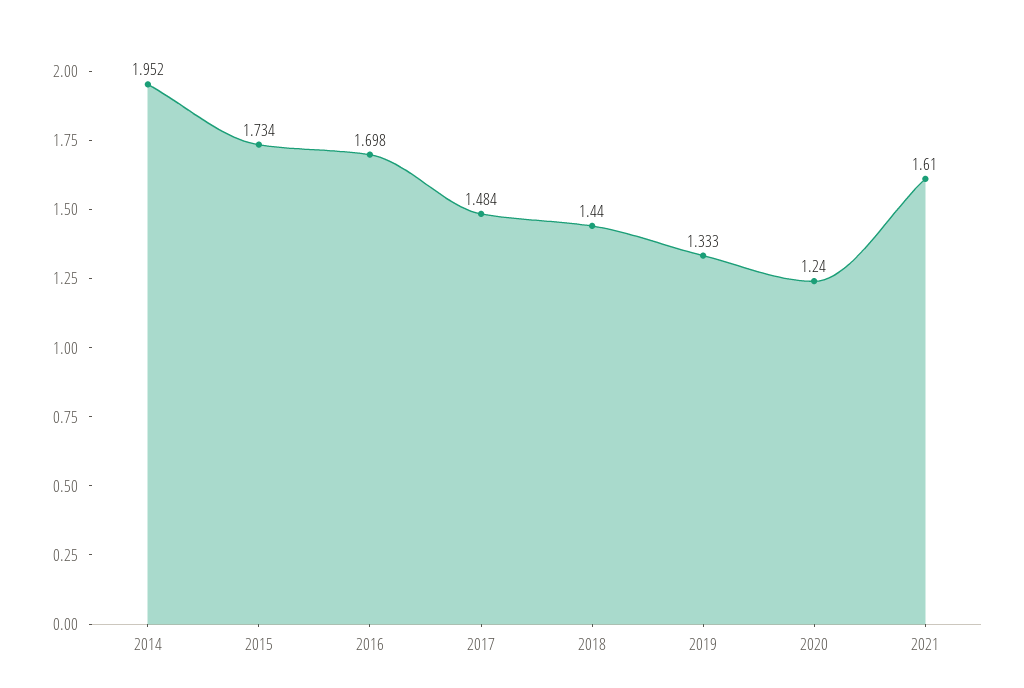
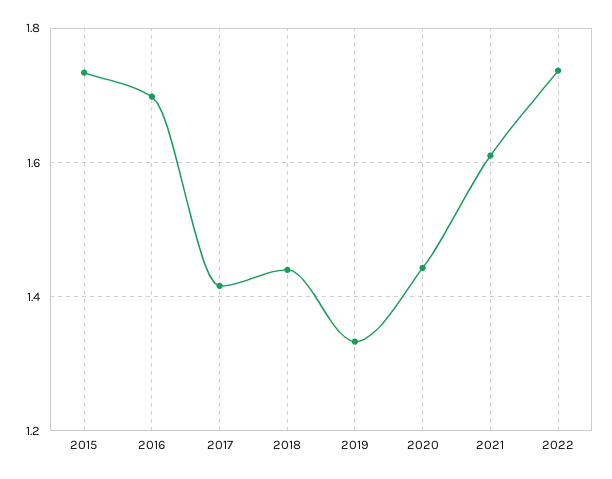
2014: 1.952 -> none
2017: 1.484 -> 1.42
2020: 1.24 -> 1.44
2022: none -> 1.74

